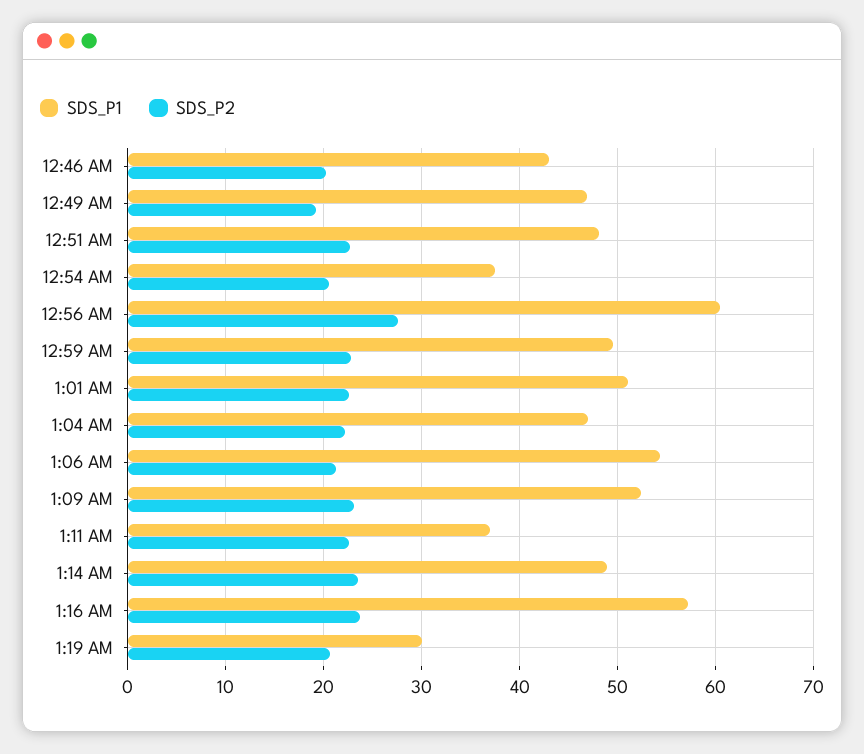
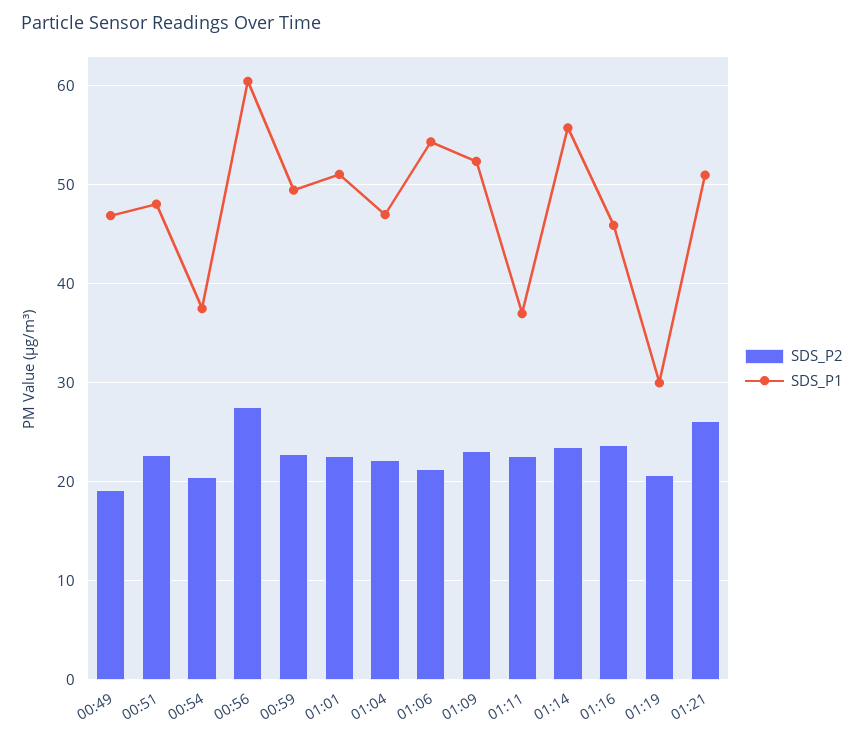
SDS_P1, 12:46 AM: 43 -> none
SDS_P2, 12:46 AM: 20 -> none
SDS_P1, 1:14 AM: 49 -> 56
SDS_P1, 1:16 AM: 57 -> 46
SDS_P2, 01:21: none -> 26
SDS_P1, 01:21: none -> 51

